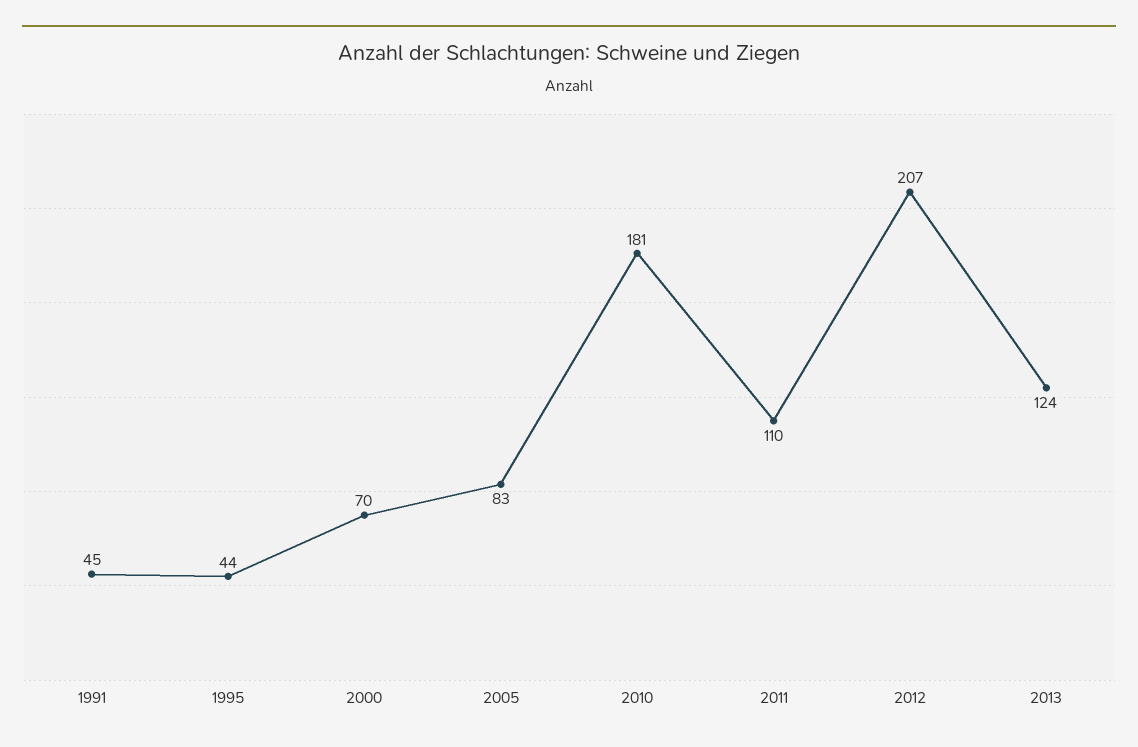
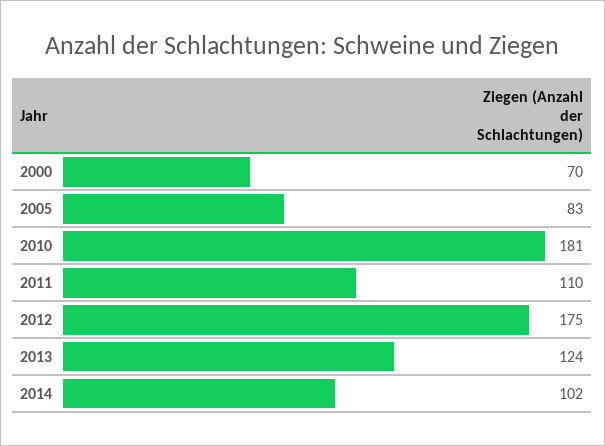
1991: 45 -> none
1995: 44 -> none
2012: 207 -> 175
2014: none -> 102

